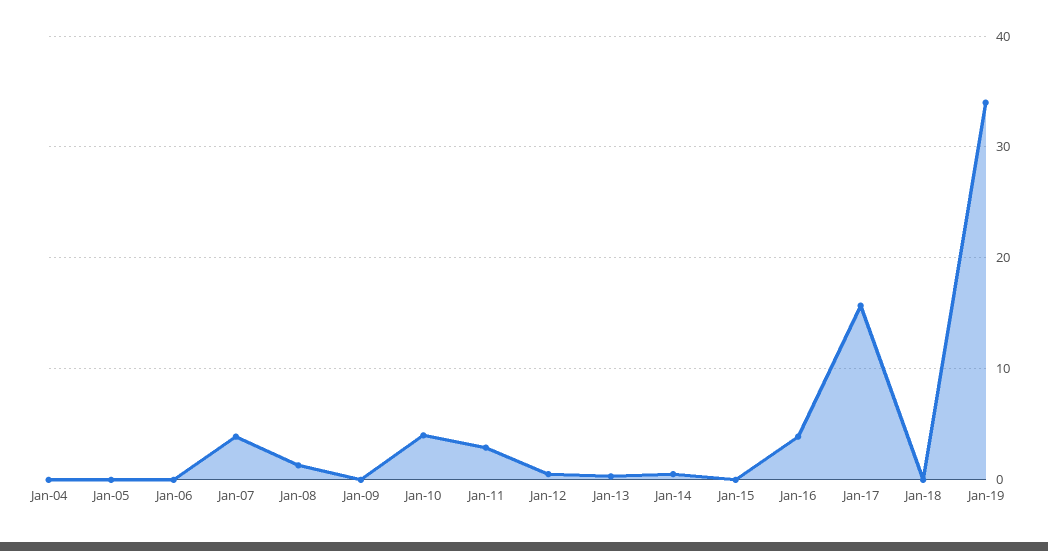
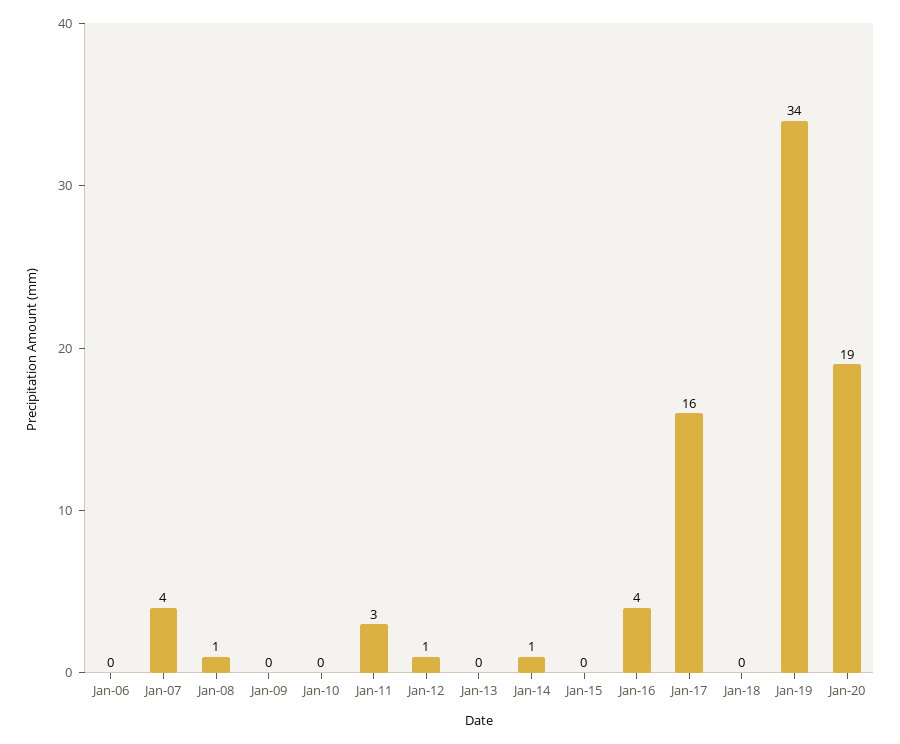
Jan-04: 0 -> none
Jan-05: 0 -> none
Jan-10: 4 -> 0
Jan-20: none -> 19

